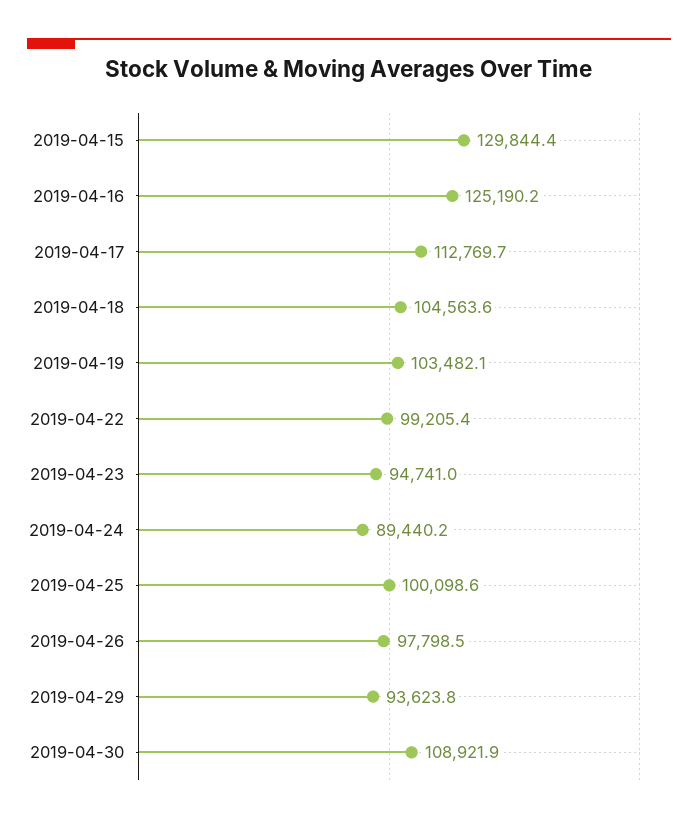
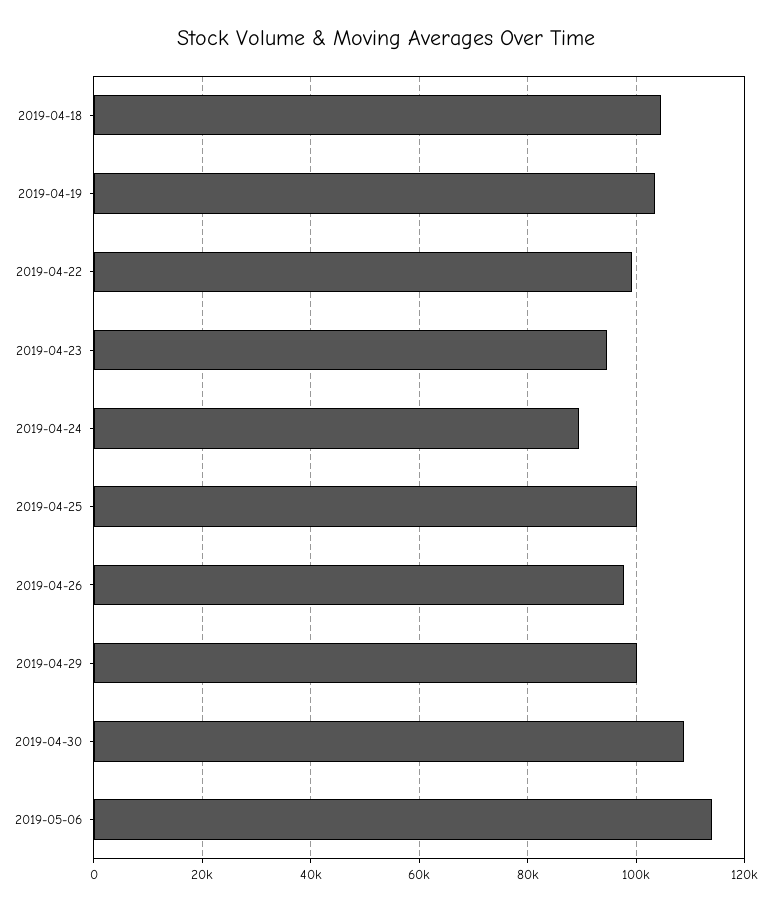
2019-04-15: 129844.4 -> none
2019-04-16: 125190.2 -> none
2019-04-17: 112769.7 -> none
2019-04-29: 93623.8 -> 100000
2019-05-06: none -> 114000

